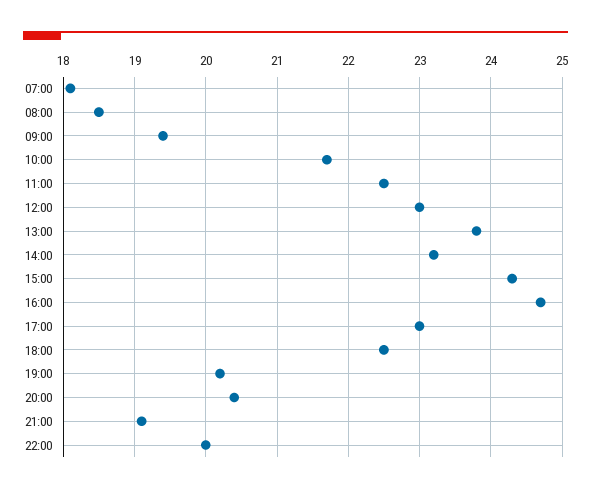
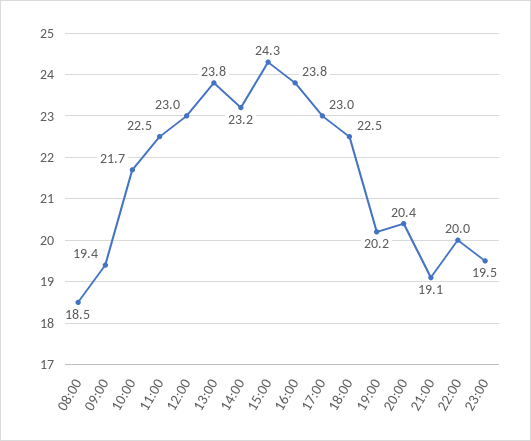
07:00: 18.1 -> none
16:00: 24.7 -> 23.8
23:00: none -> 19.5

